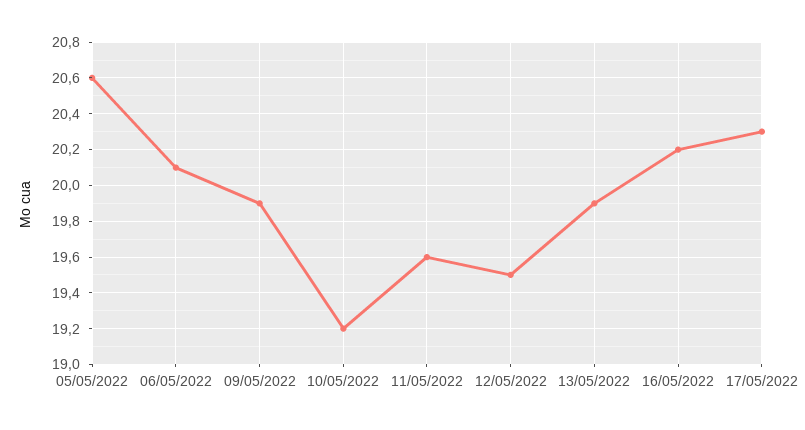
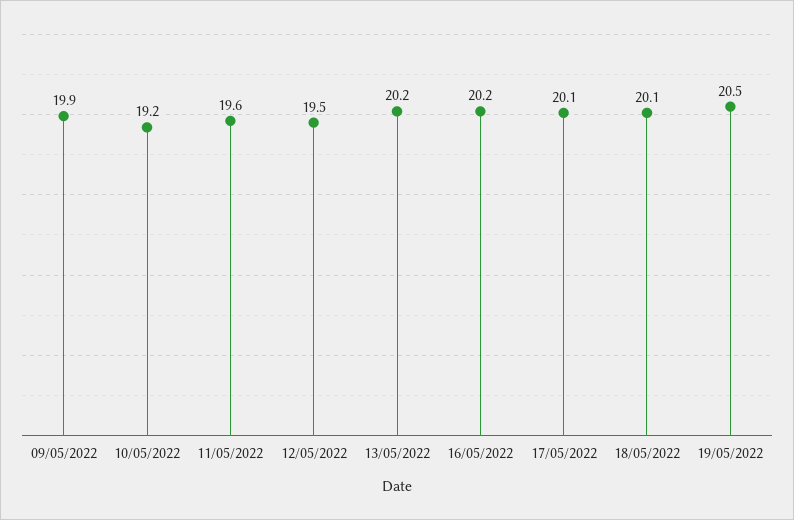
05/05/2022: 20.6 -> none
06/05/2022: 20.1 -> none
13/05/2022: 19.9 -> 20.2
17/05/2022: 20.3 -> 20.1
18/05/2022: none -> 20.1
19/05/2022: none -> 20.5

